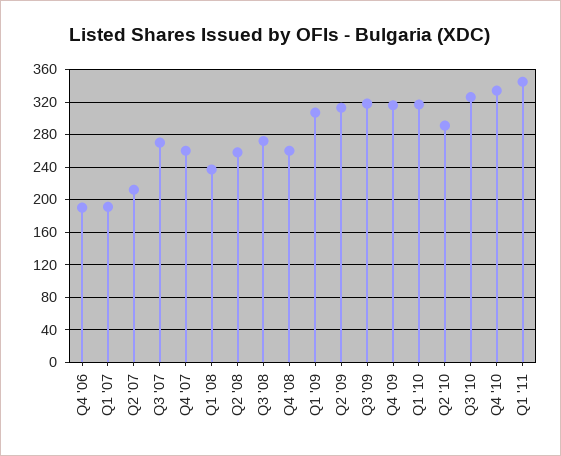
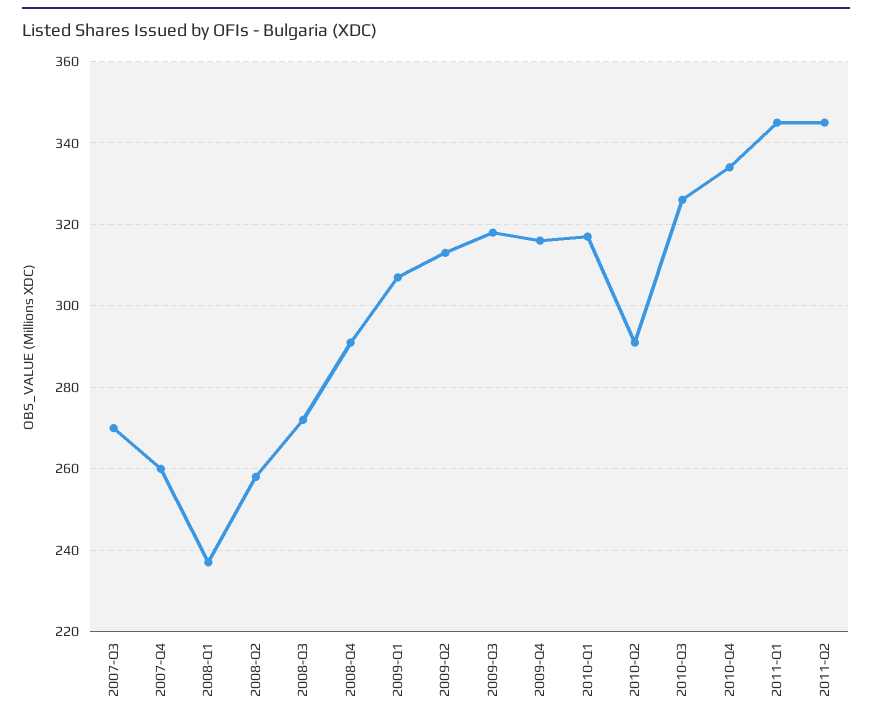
Q4 '06: 190 -> none
Q1 '07: 190 -> none
Q2 '07: 210 -> none
Q4 '08: 260 -> 290
2011-Q2: none -> 345

